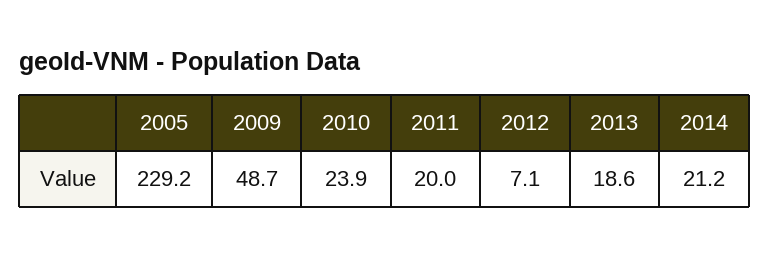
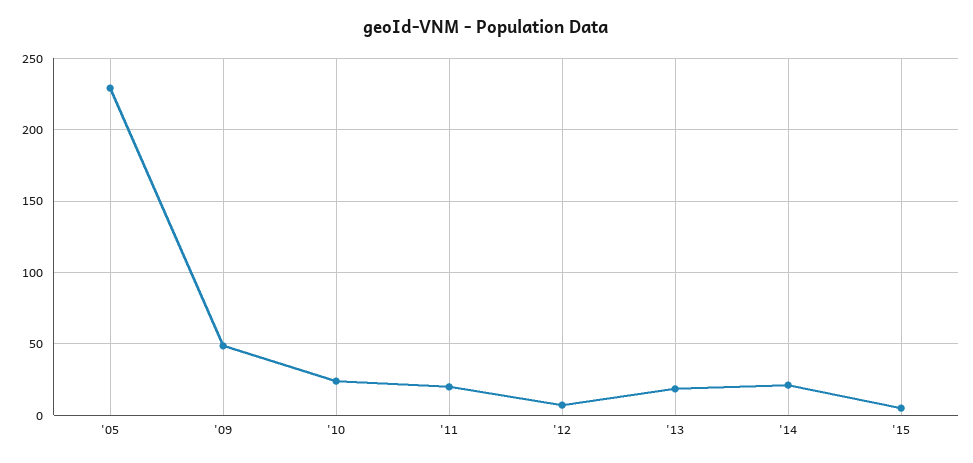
'15: none -> 5

